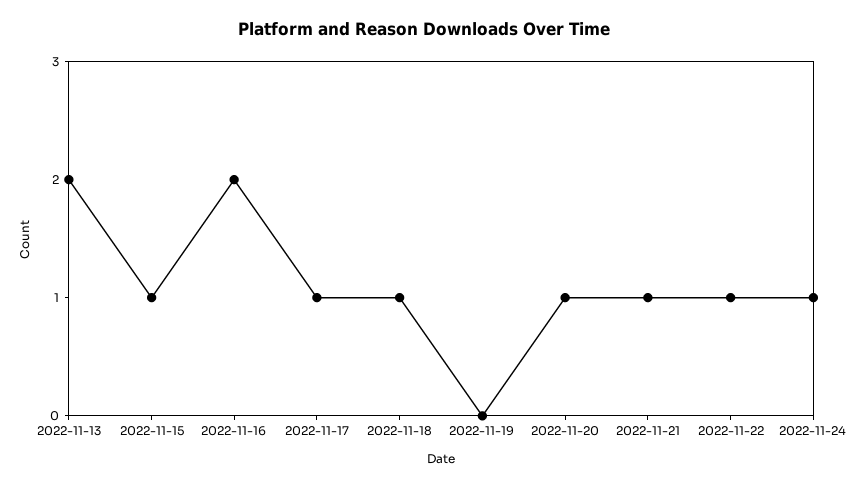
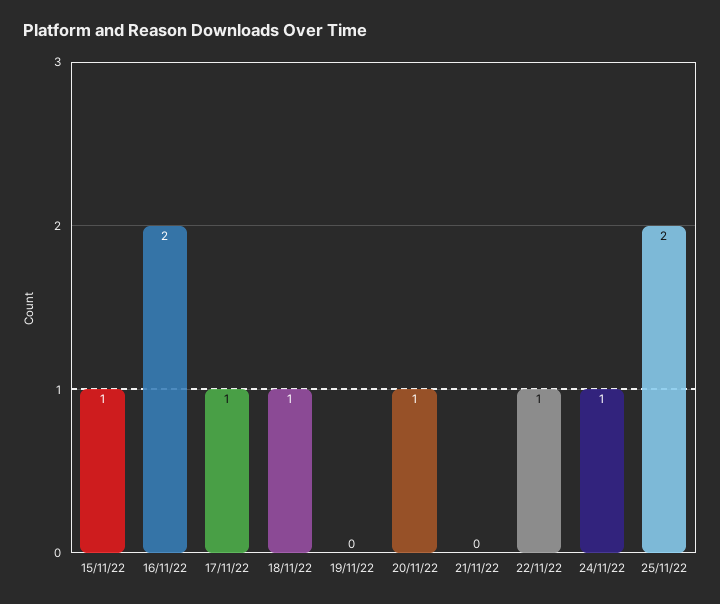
2022-11-13: 2 -> none
2022-11-21: 1 -> 0
25/11/22: none -> 2

